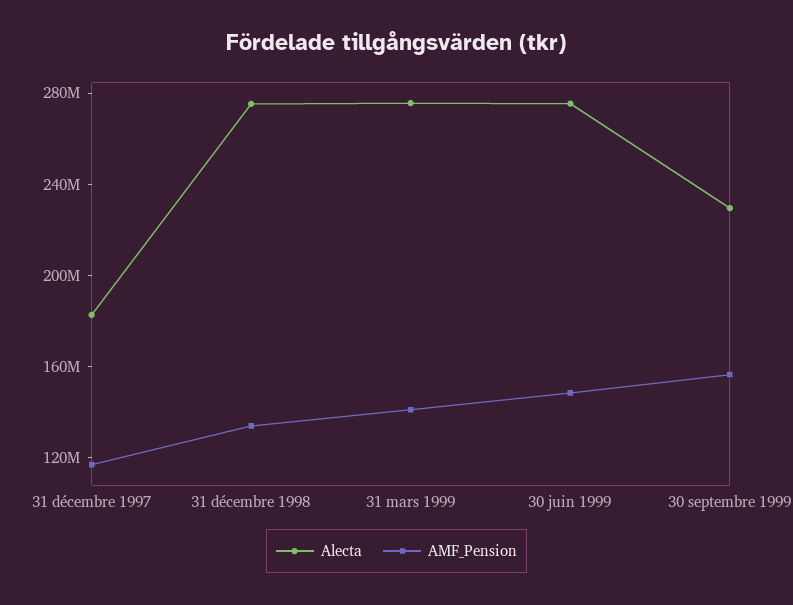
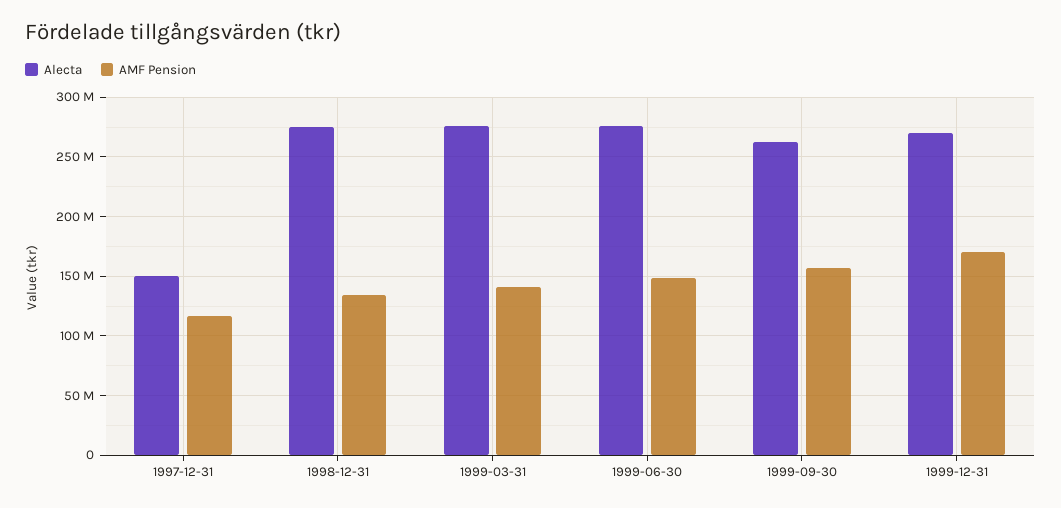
Alecta, 31 décembre 1997: 180000000 -> 150000000
Alecta, 30 septembre 1999: 230000000 -> 260000000
Alecta, 1999-12-31: none -> 270000000
AMF_Pension, 1999-12-31: none -> 170000000

